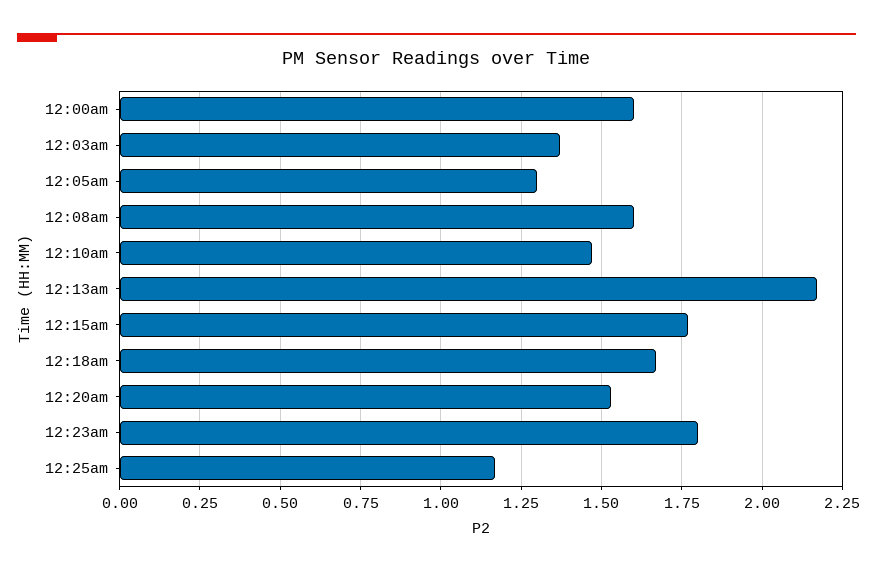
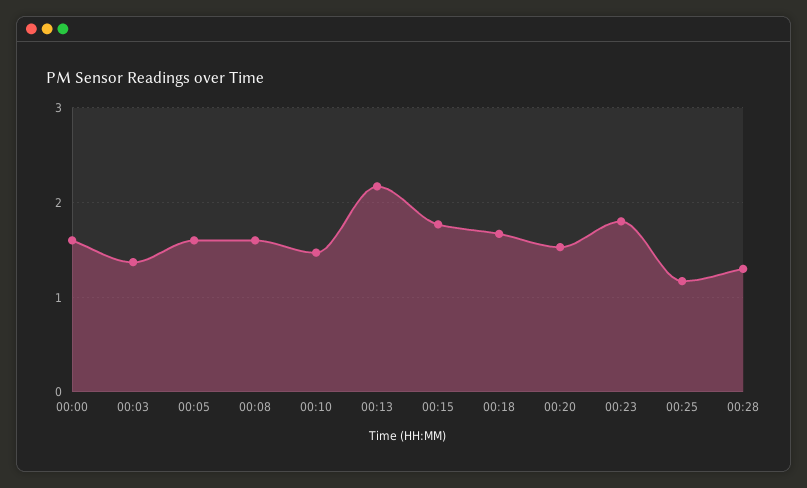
12:05am: 1.3 -> 1.6
00:28: none -> 1.3

